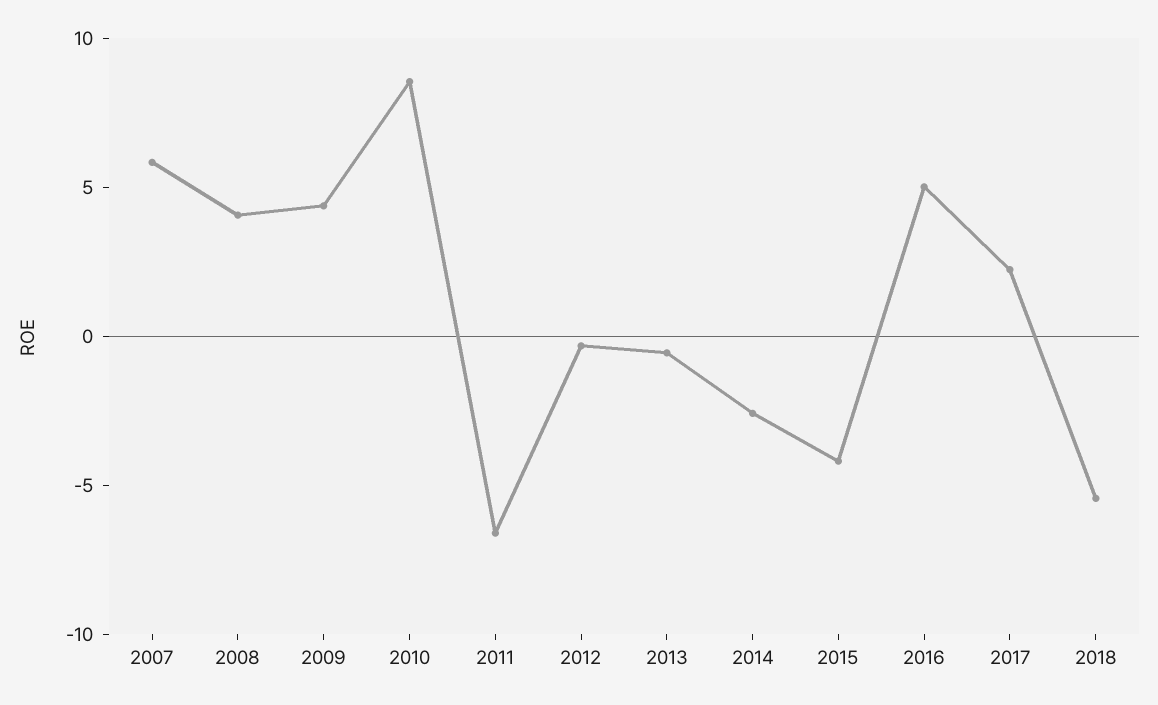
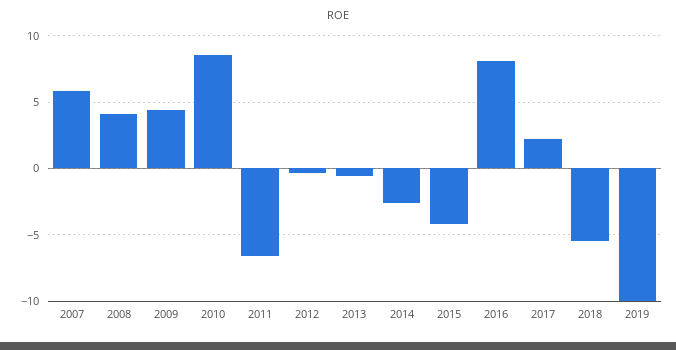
2016: 5 -> 8
2019: none -> -10

